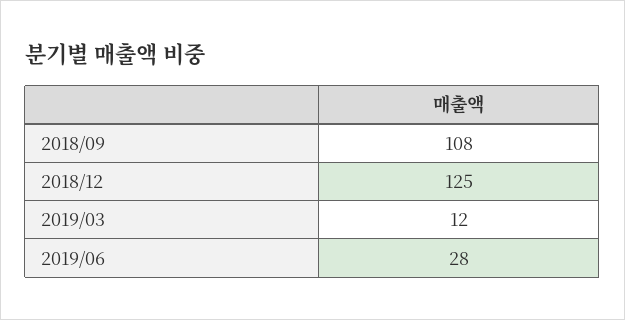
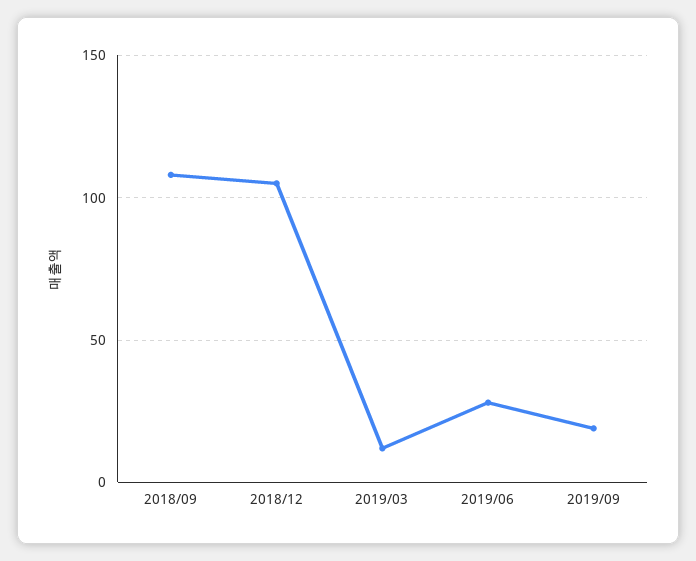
2018/12: 125 -> 105
2019/09: none -> 20

